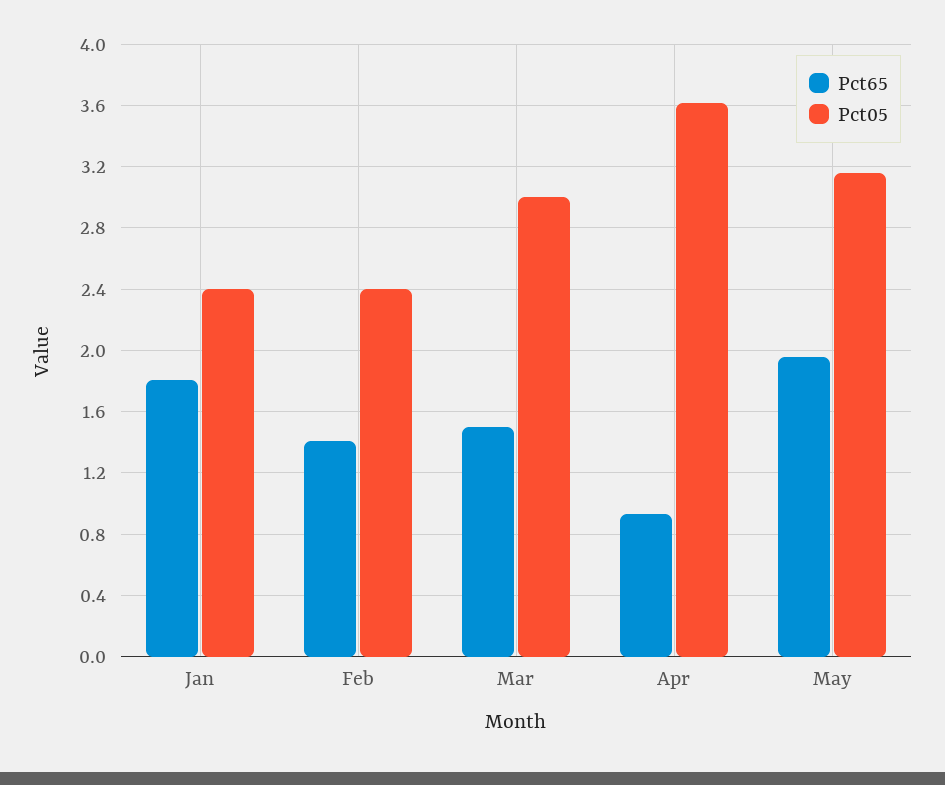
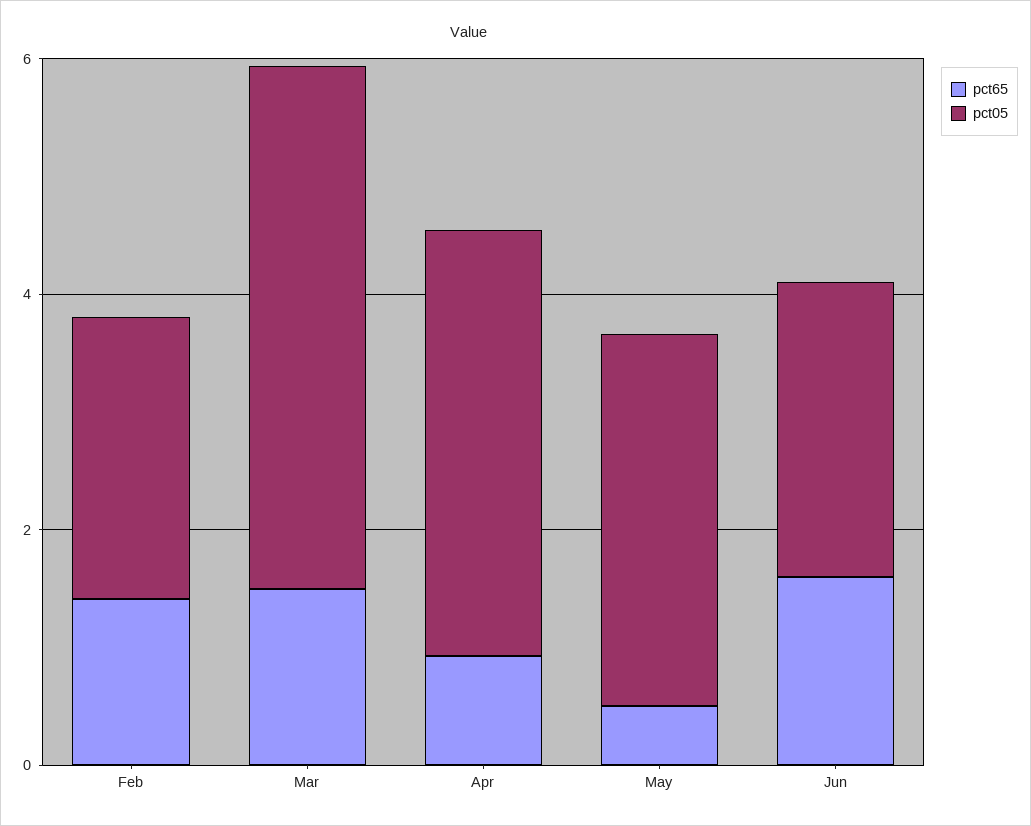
Pct65, Jan: 1.8 -> none
Pct05, Jan: 2.4 -> none
Pct05, Mar: 3 -> 4.5
Pct65, May: 1.95 -> 0.5
Pct65, Jun: none -> 1.5
Pct05, Jun: none -> 2.5

